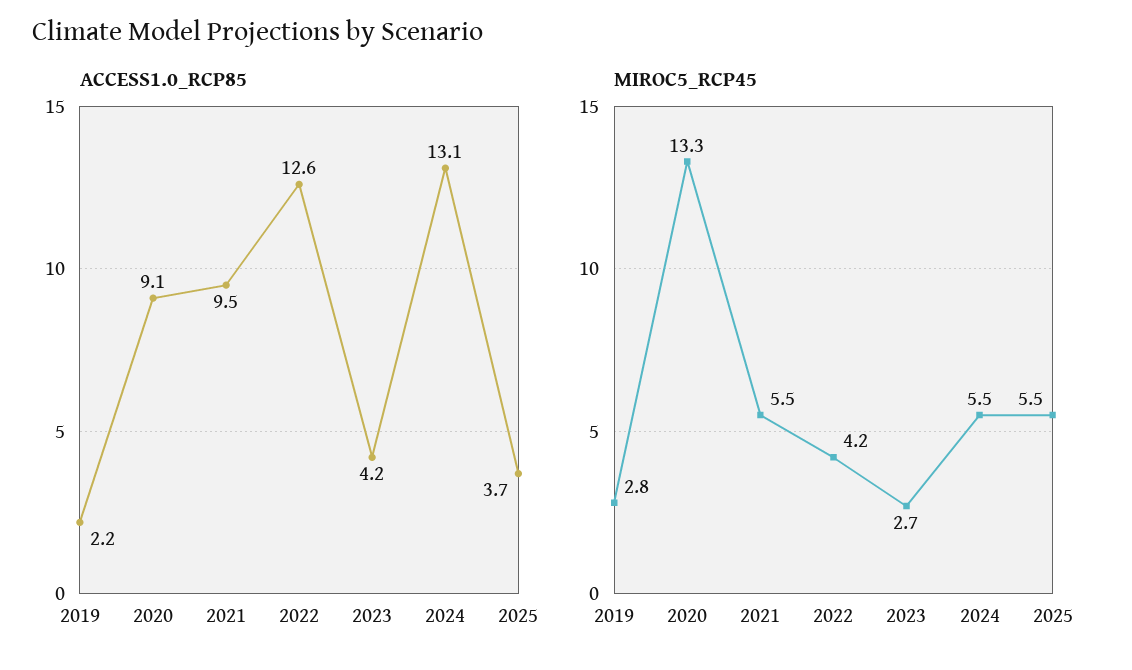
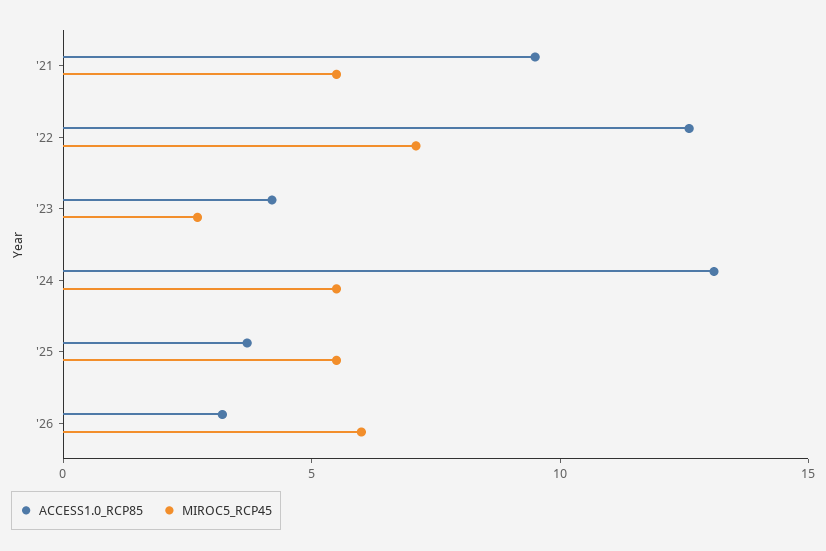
ACCESS1.0_RCP85, 2019: 2.2 -> none
ACCESS1.0_RCP85, 2020: 9.1 -> none
MIROC5_RCP45, 2019: 2.8 -> none
MIROC5_RCP45, 2020: 13.3 -> none
MIROC5_RCP45, 2022: 4.2 -> 7
ACCESS1.0_RCP85, '26: none -> 3
MIROC5_RCP45, '26: none -> 6

